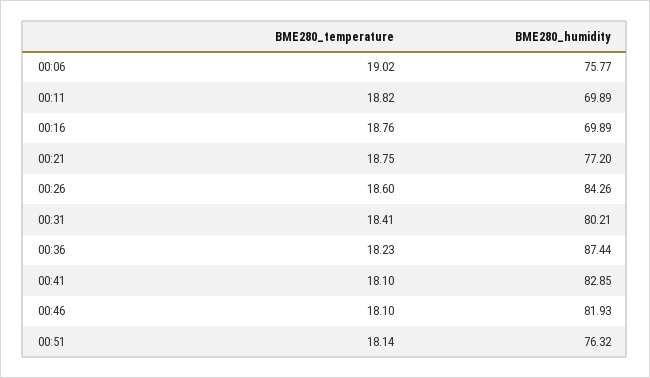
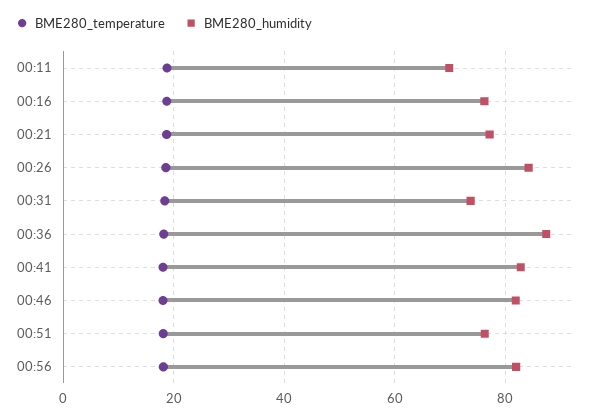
BME280_temperature, 00:06: 19.02 -> none
BME280_humidity, 00:06: 75.77 -> none
BME280_humidity, 00:16: 69.89 -> 76
BME280_humidity, 00:31: 80.21 -> 74
BME280_temperature, 00:56: none -> 18
BME280_humidity, 00:56: none -> 82

